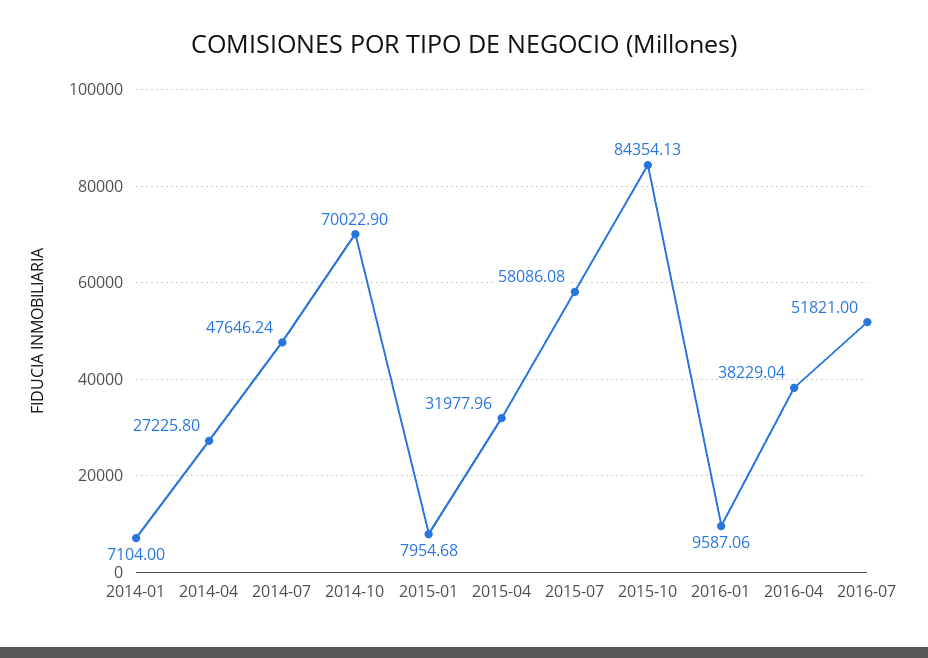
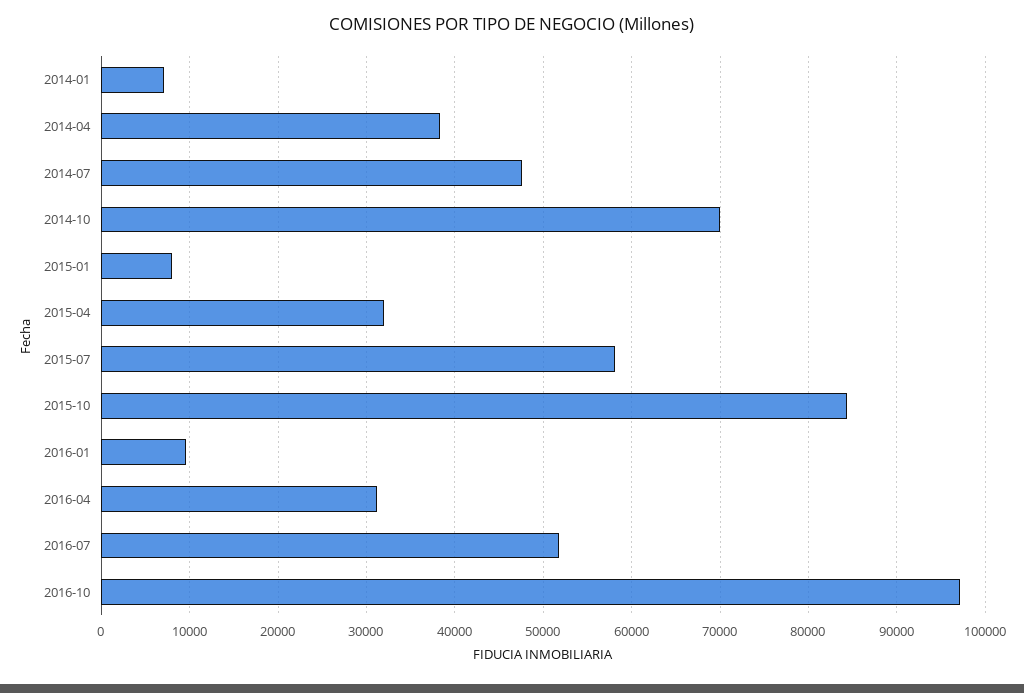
2014-04: 27225.8 -> 38000
2016-04: 38229.04 -> 31000
2016-10: none -> 97000

